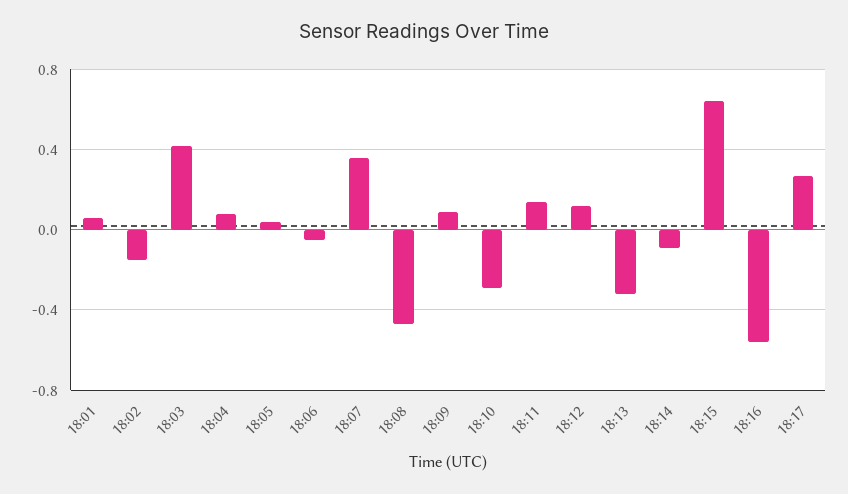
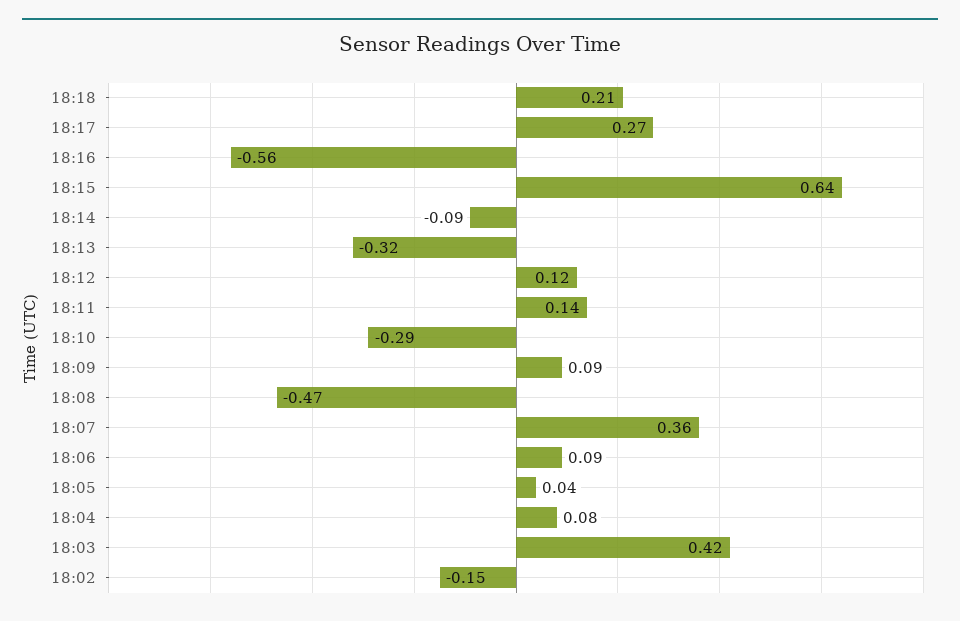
18:01: 0.05 -> none
18:06: -0.05 -> 0.09
18:18: none -> 0.21

